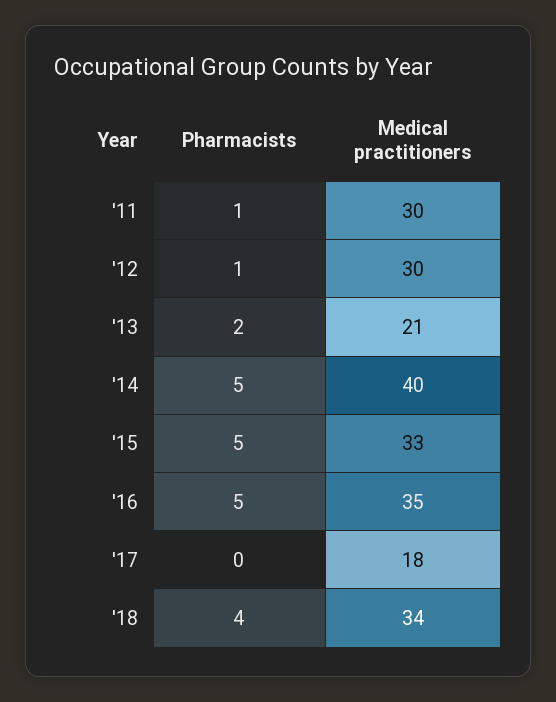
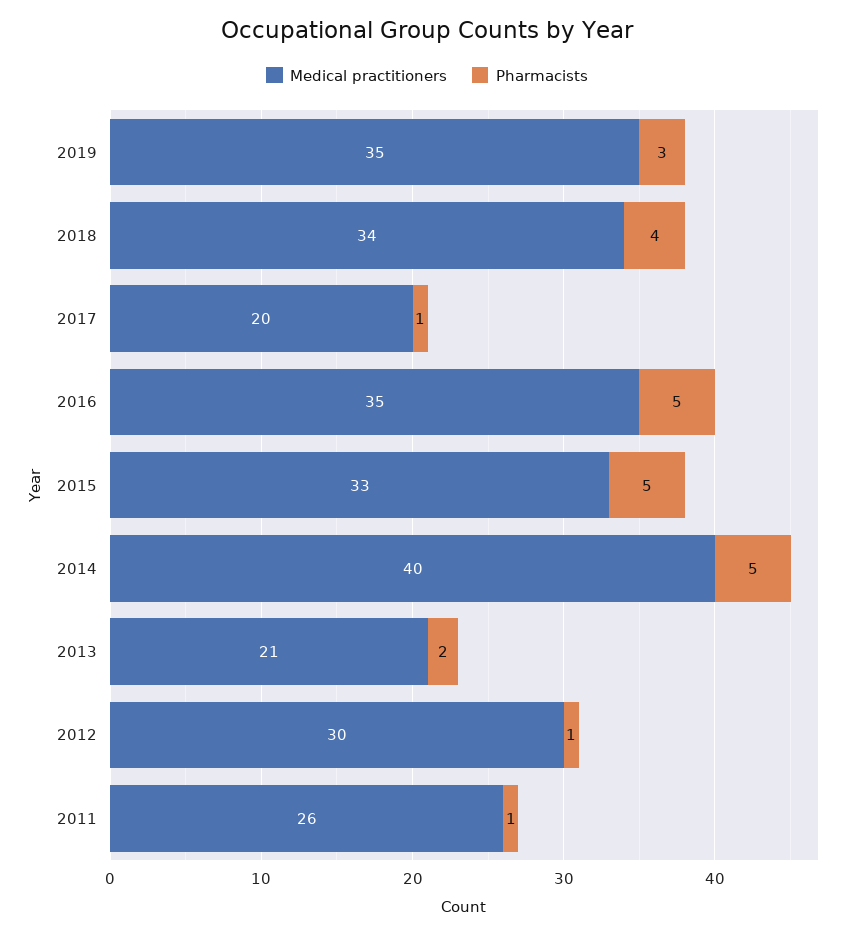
Medical practitioners, '11: 30 -> 26
Pharmacists, '17: 0 -> 1
Medical practitioners, '17: 18 -> 20
Medical practitioners, 2019: none -> 35
Pharmacists, 2019: none -> 3

